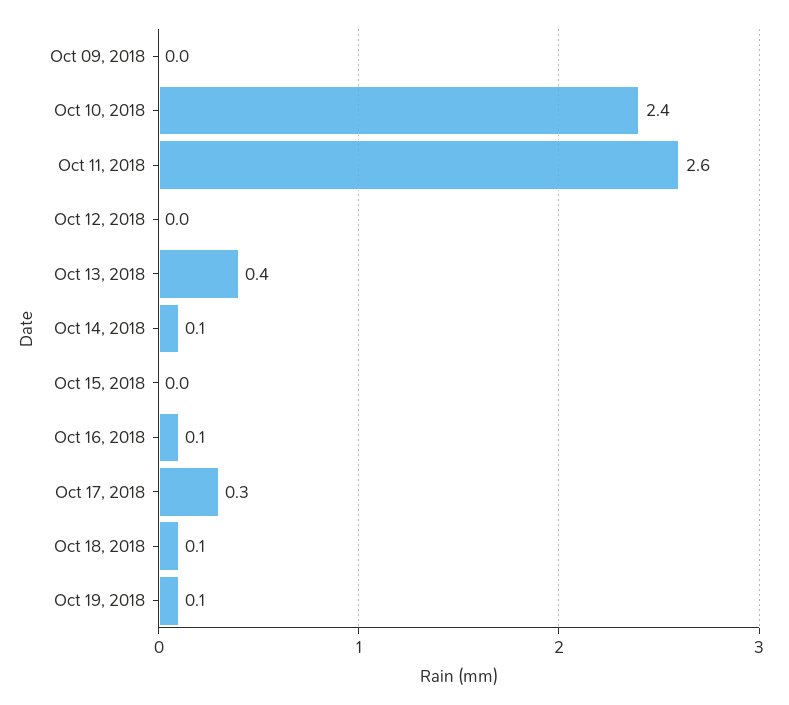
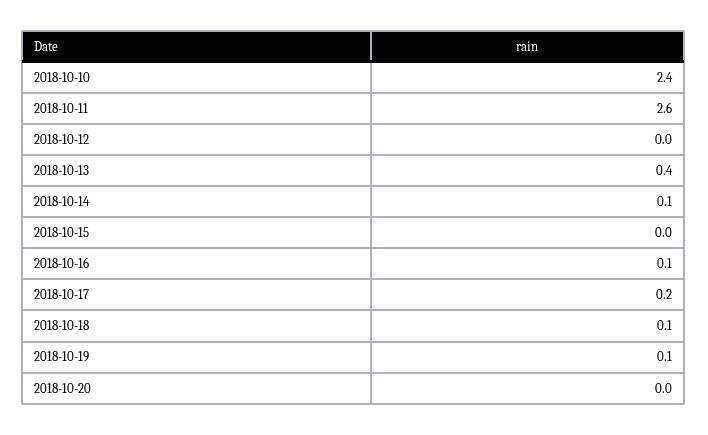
Oct 09, 2018: 0 -> none
Oct 17, 2018: 0.3 -> 0.2
2018-10-20: none -> 0

